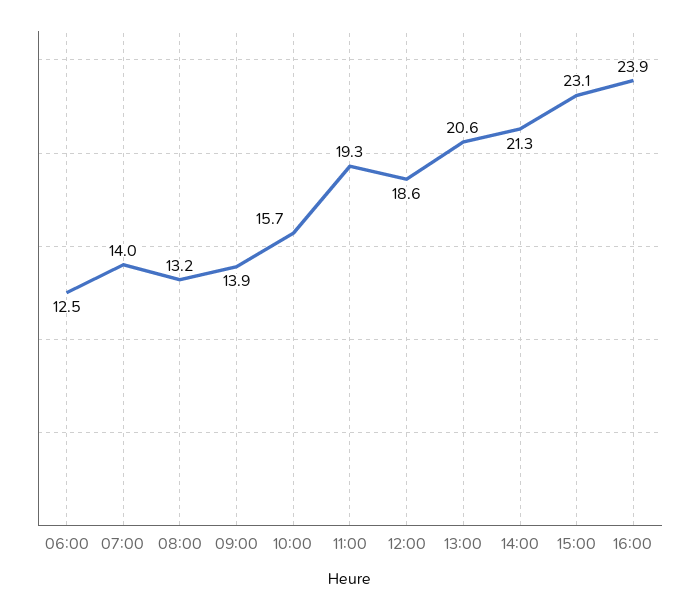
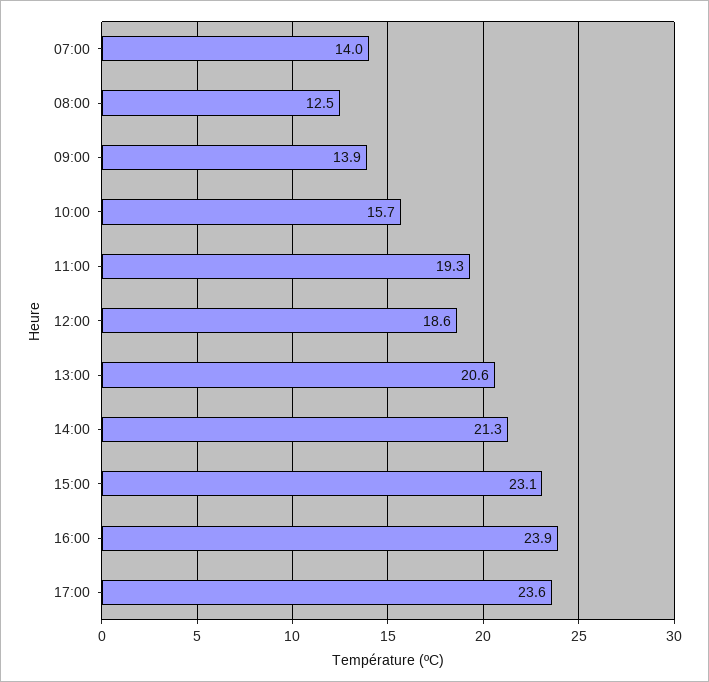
06:00: 12.5 -> none
08:00: 13.2 -> 12.5
17:00: none -> 23.6

